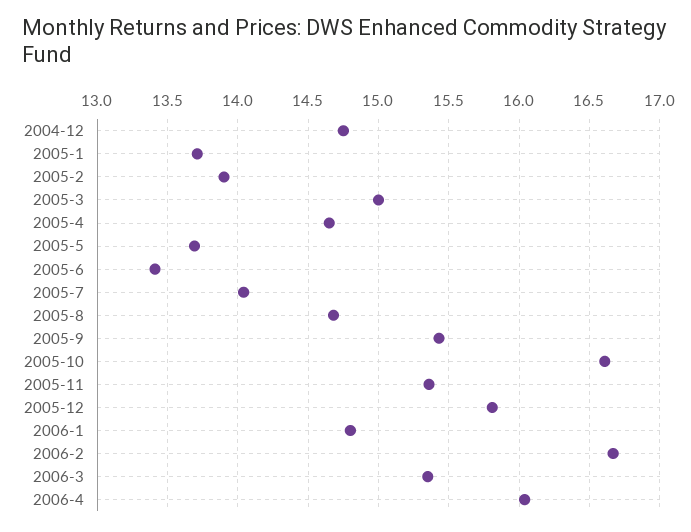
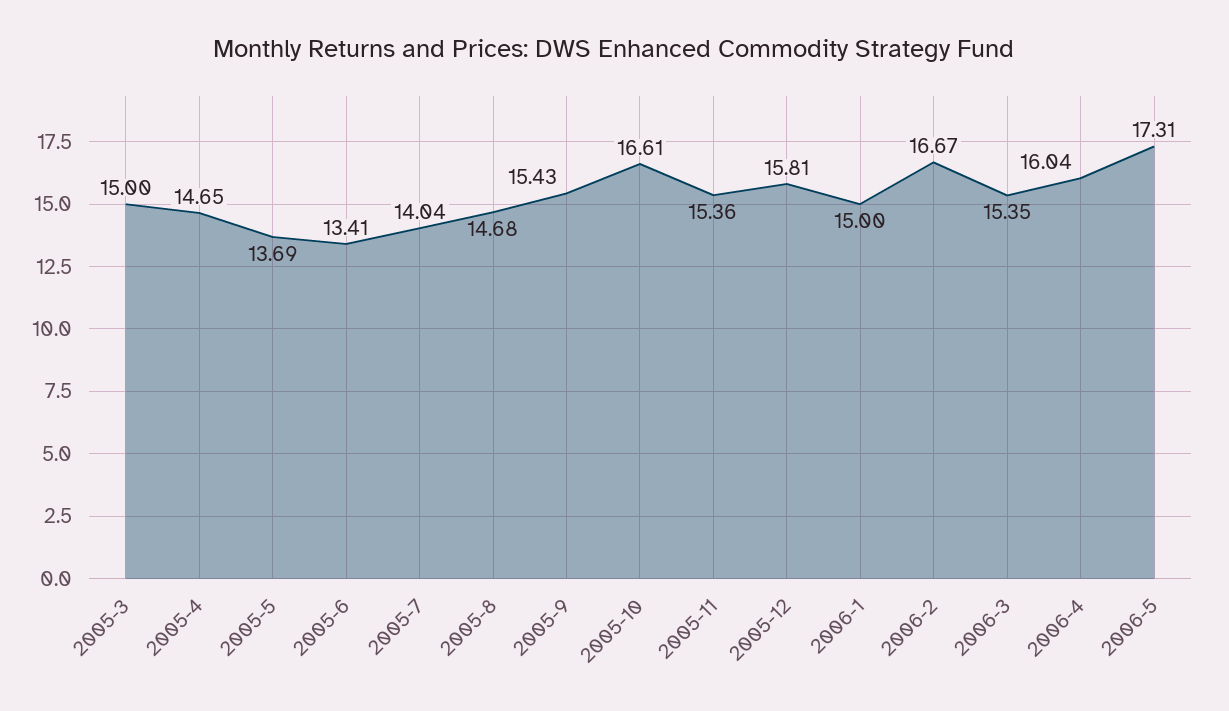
2004-12: 14.75 -> none
2005-1: 13.7 -> none
2005-2: 13.9 -> none
2006-1: 14.8 -> 15
2006-5: none -> 17.31

